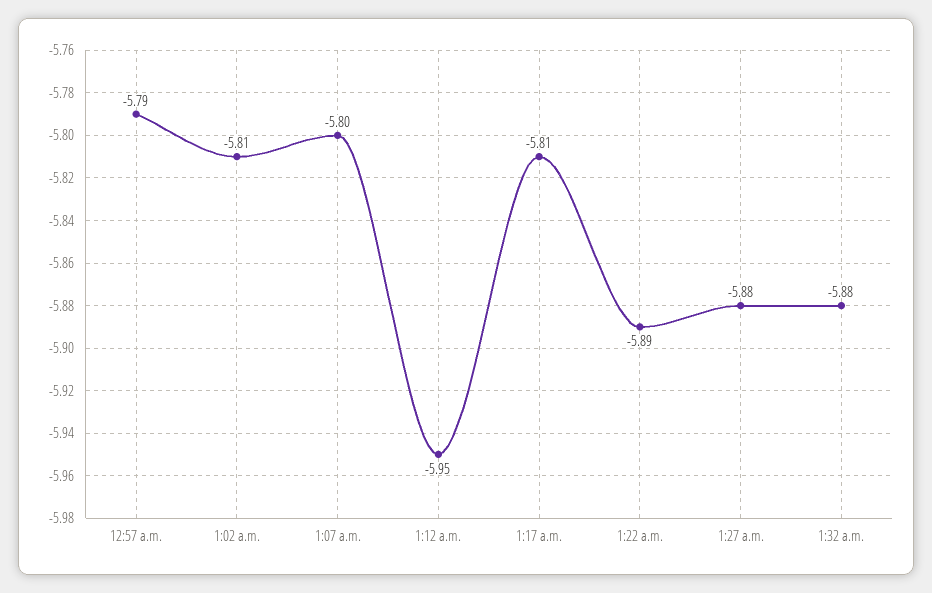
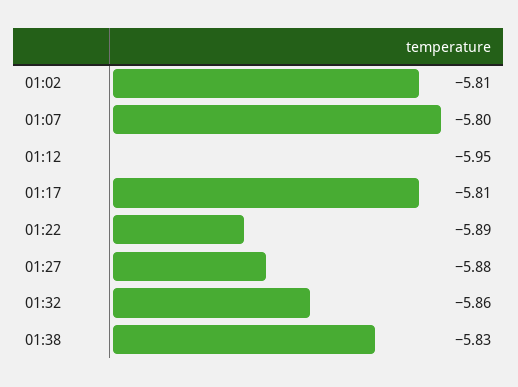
12:57 a.m.: -5.79 -> none
1:32 a.m.: -5.88 -> -5.86
01:38: none -> -5.83

